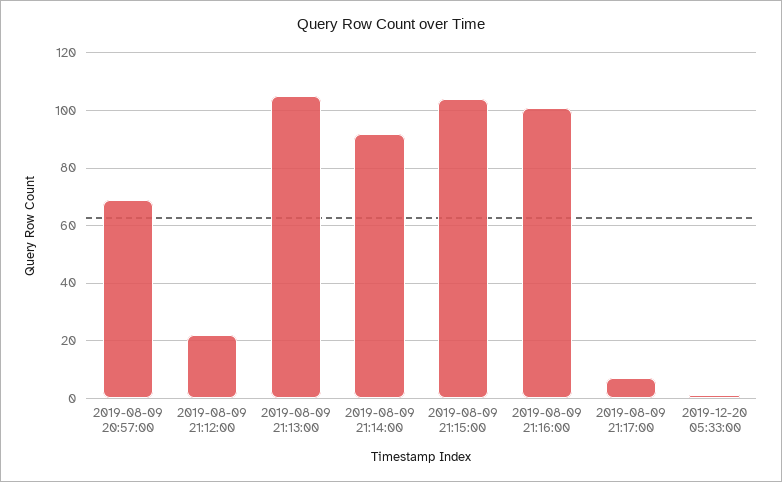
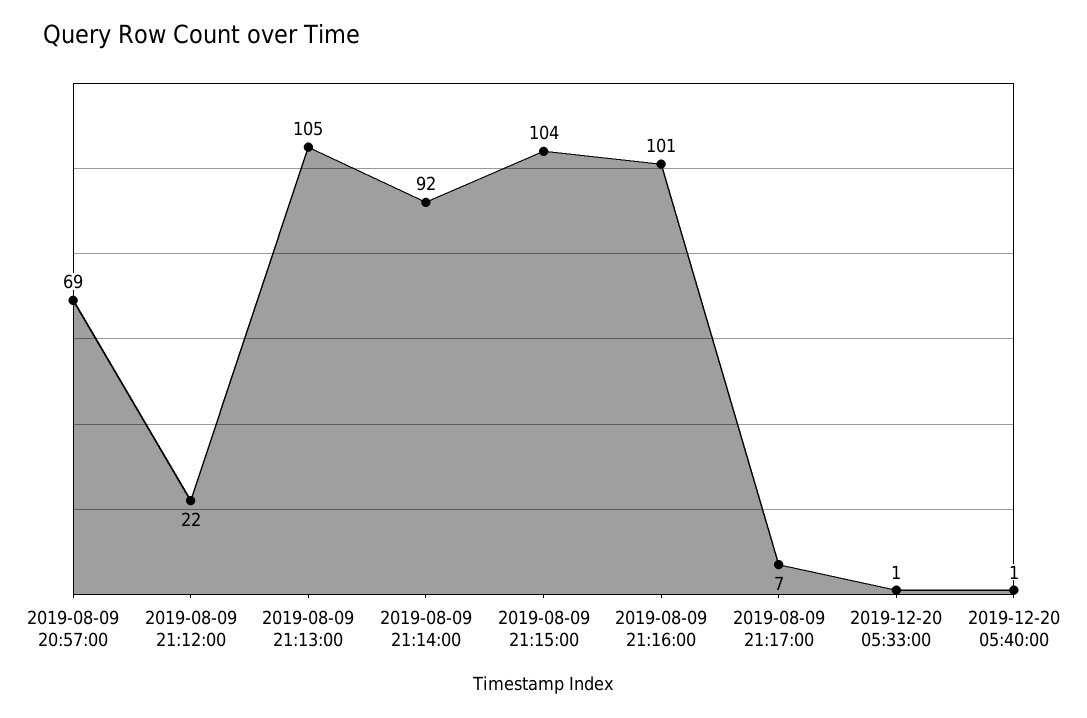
2019-12-20 05:40:00: none -> 1

